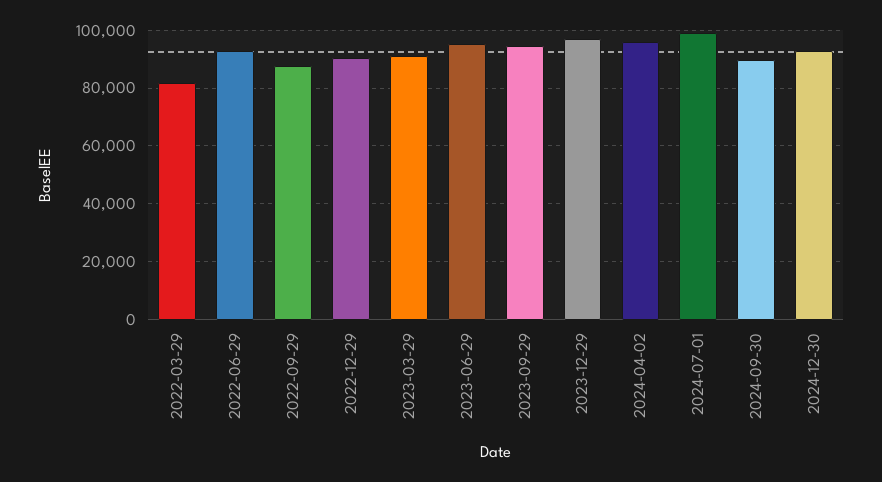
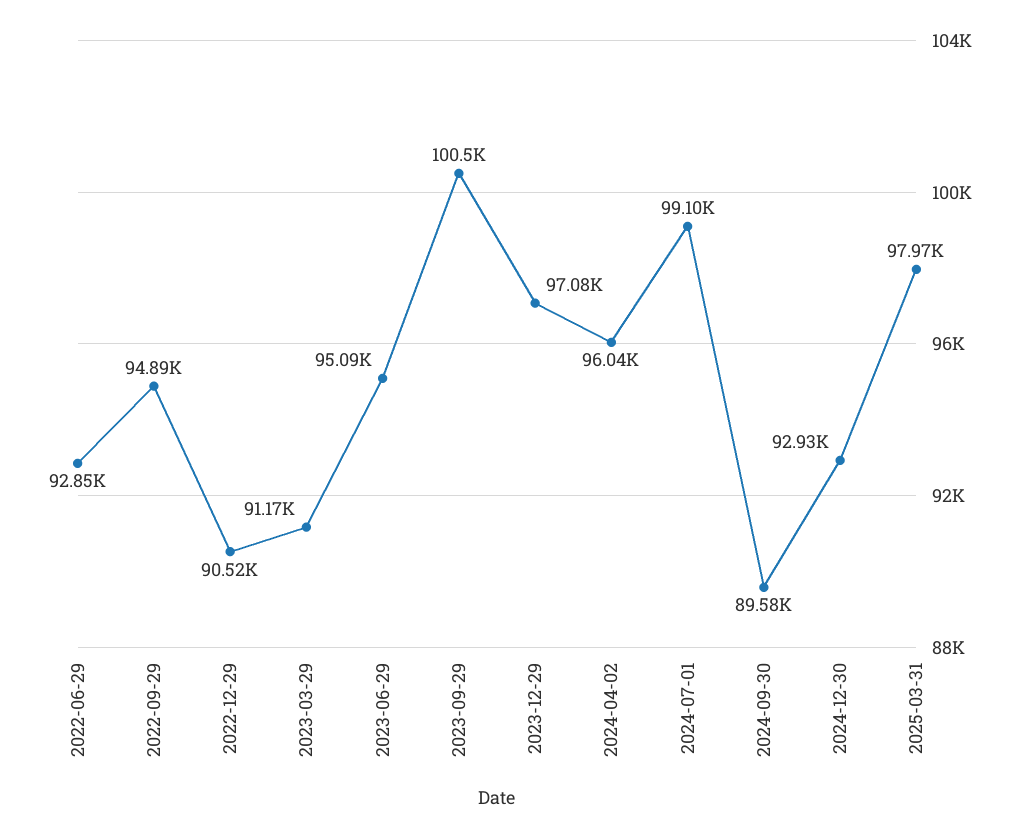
2022-03-29: 82500 -> none
2022-09-29: 87500 -> 94890
2023-09-29: 95000 -> 100500
2025-03-31: none -> 97970

